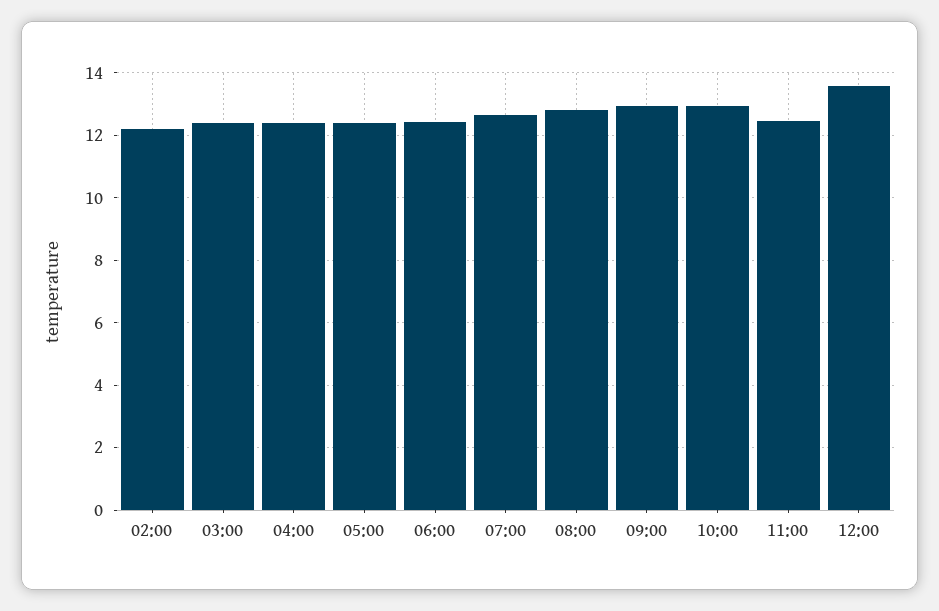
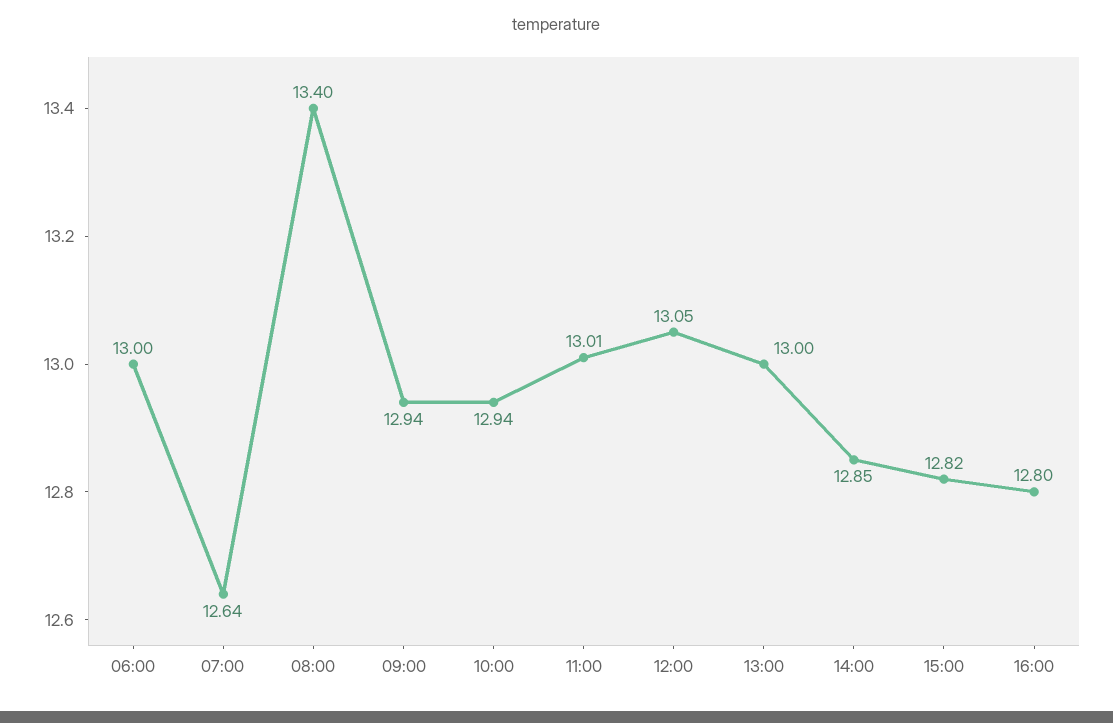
02:00: 12.2 -> none
03:00: 12.4 -> none
04:00: 12.4 -> none
05:00: 12.4 -> none
06:00: 12.4 -> 13
08:00: 12.8 -> 13.4
11:00: 12.4 -> 13.01
12:00: 13.6 -> 13.05
13:00: none -> 13
14:00: none -> 12.85
15:00: none -> 12.82
16:00: none -> 12.8

